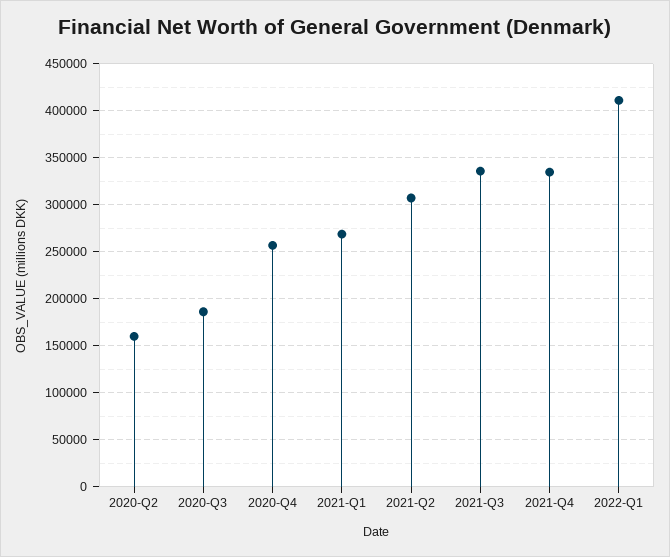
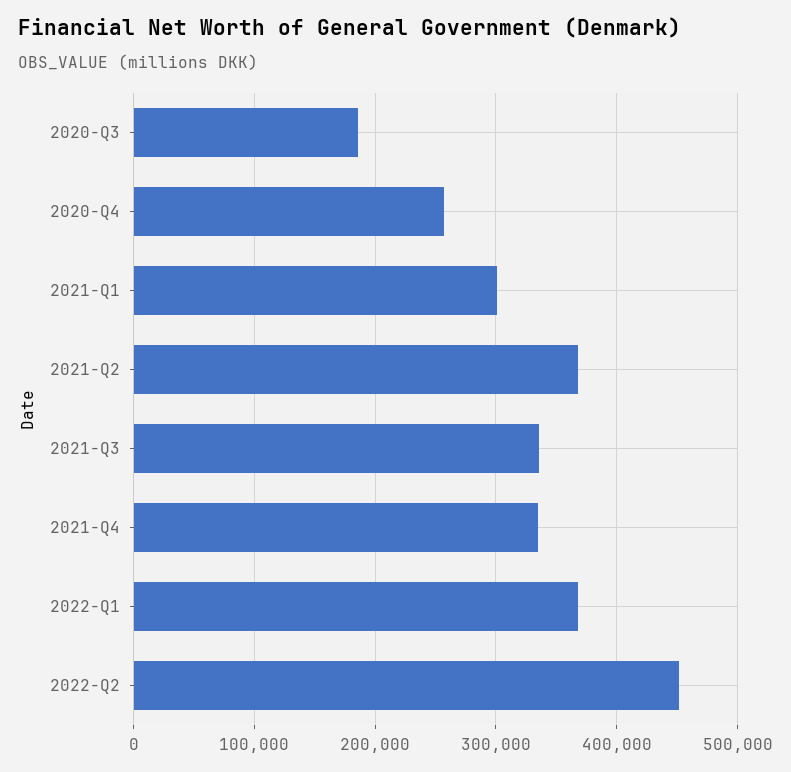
2020-Q2: 160000 -> none
2021-Q1: 270000 -> 300000
2021-Q2: 310000 -> 370000
2022-Q1: 410000 -> 370000
2022-Q2: none -> 450000

